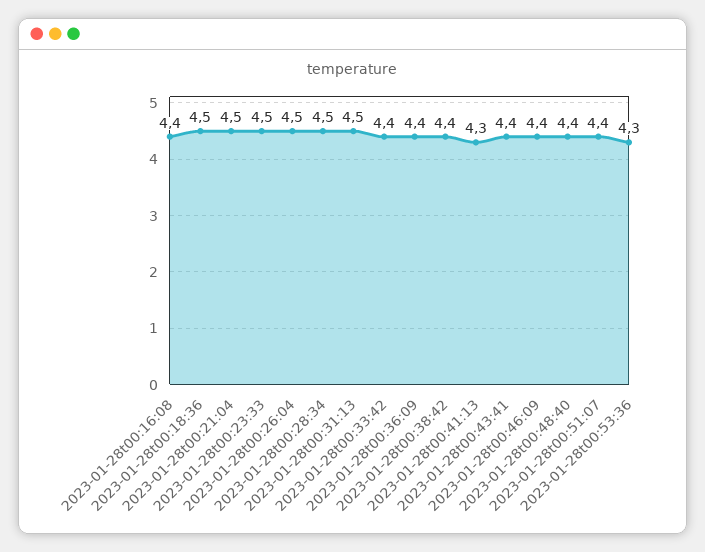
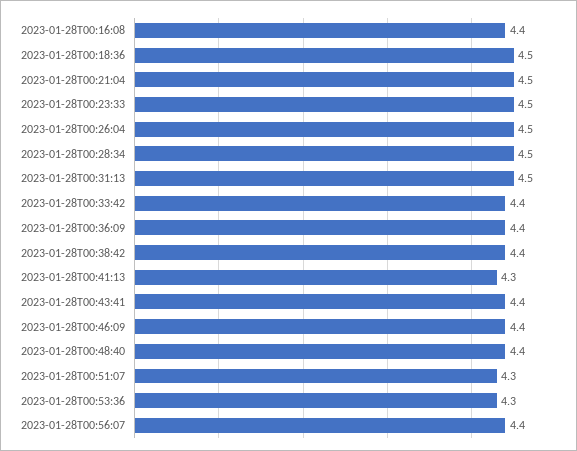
2023-01-28t00:51:07: 4.4 -> 4.3
2023-01-28T00:56:07: none -> 4.4

